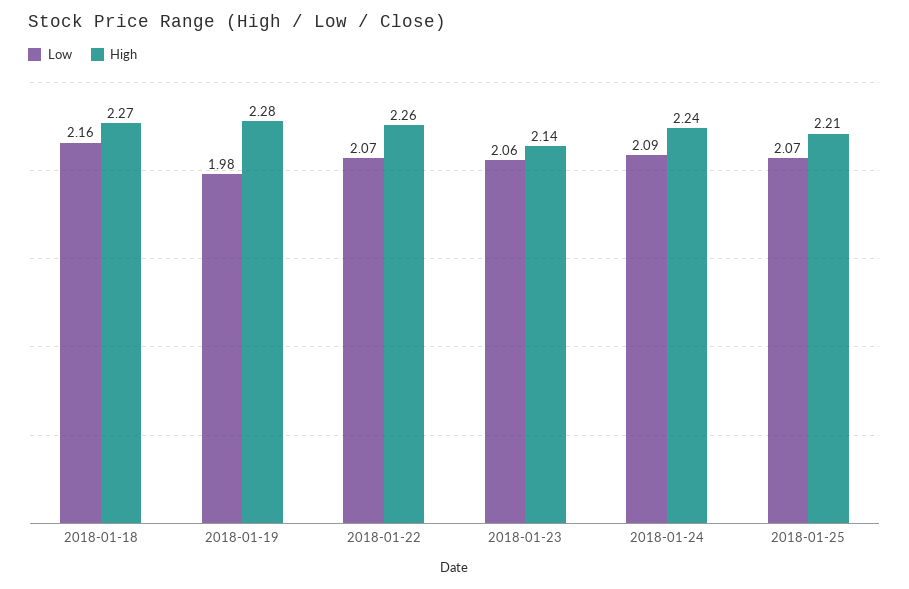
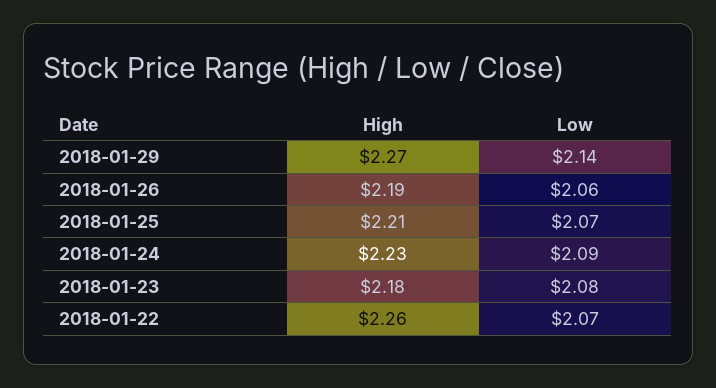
Low, 2018-01-18: 2.16 -> none
High, 2018-01-18: 2.27 -> none
Low, 2018-01-19: 1.98 -> none
High, 2018-01-19: 2.28 -> none
Low, 2018-01-23: 2.06 -> 2.08
High, 2018-01-23: 2.14 -> 2.18
High, 2018-01-24: 2.24 -> 2.23
High, 2018-01-29: none -> 2.27
Low, 2018-01-29: none -> 2.14
High, 2018-01-26: none -> 2.19
Low, 2018-01-26: none -> 2.06

